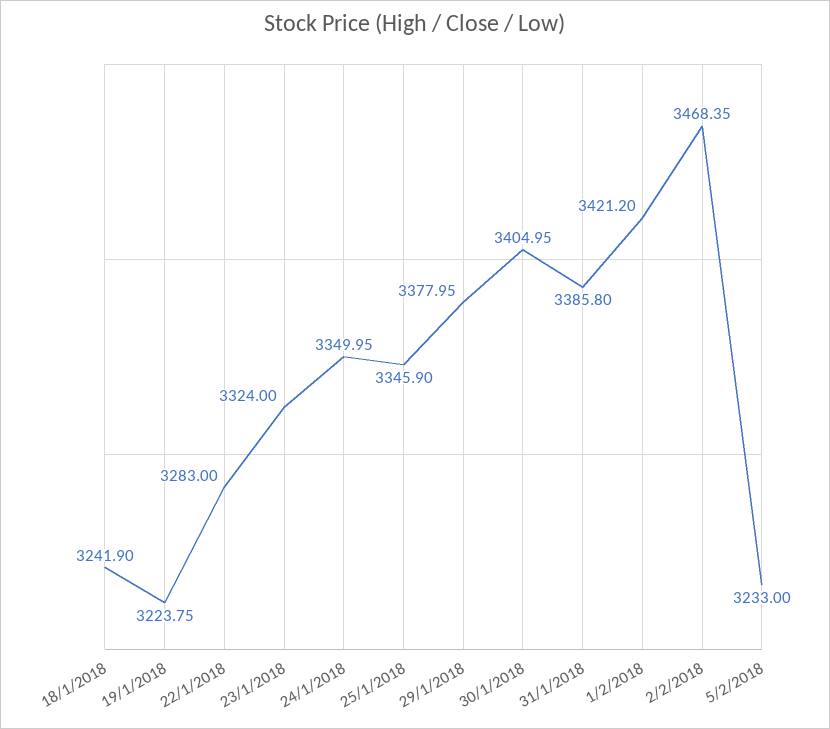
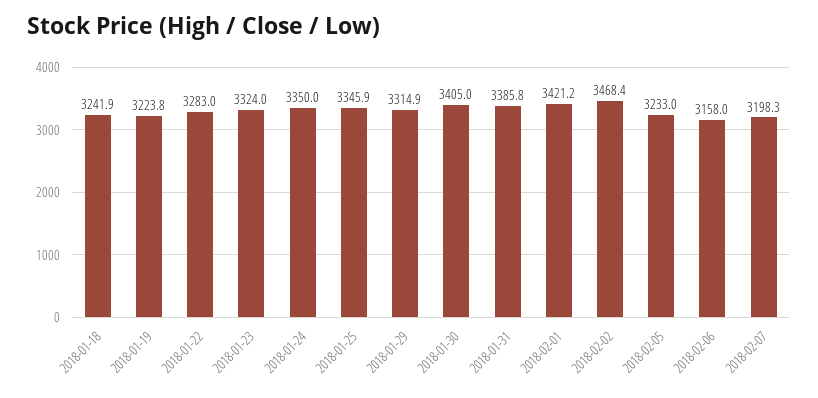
29/1/2018: 3377.95 -> 3314.9
2018-02-06: none -> 3158
2018-02-07: none -> 3198.3

